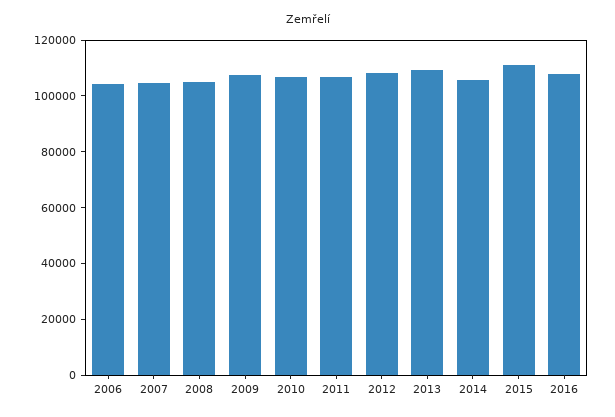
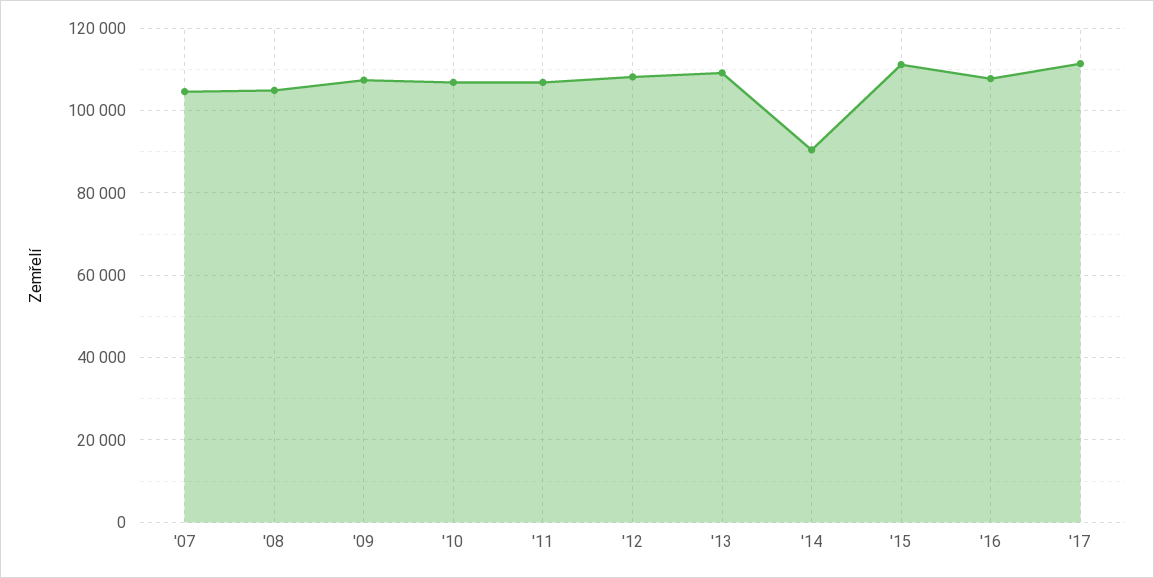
2006: 105000 -> none
2014: 105000 -> 90000
'17: none -> 112000

